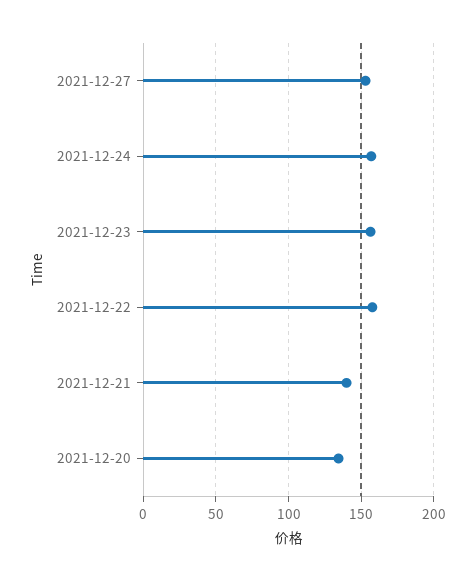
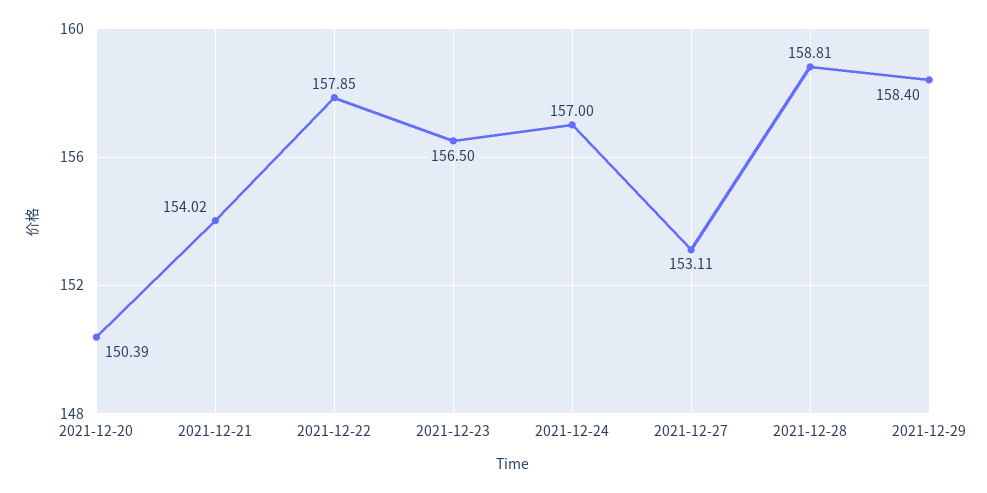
2021-12-21: 140 -> 154.02
2021-12-20: 135 -> 150.39
2021-12-28: none -> 158.81
2021-12-29: none -> 158.4

